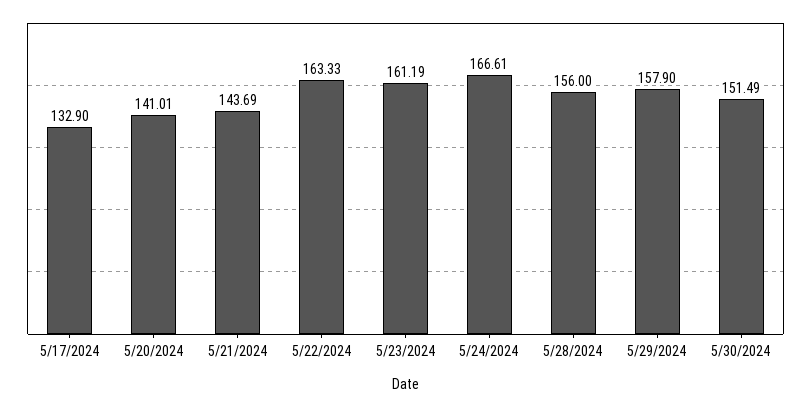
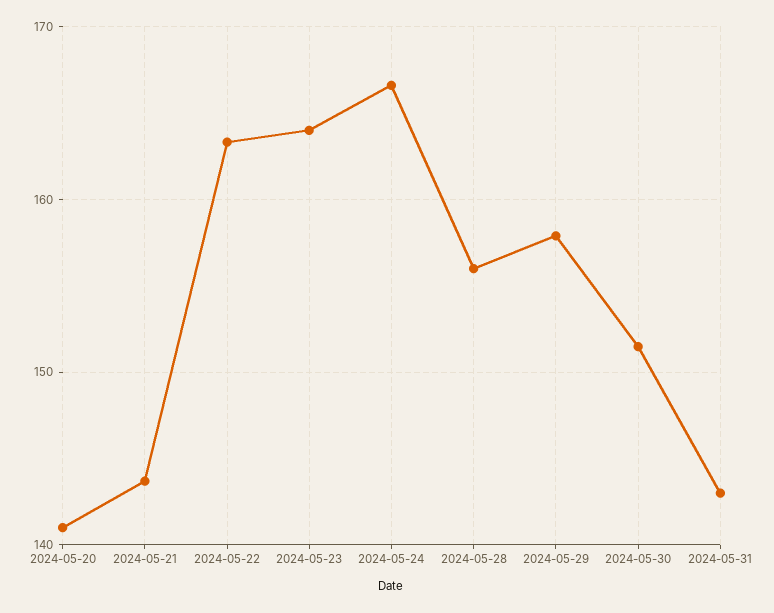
5/17/2024: 132.9 -> none
5/23/2024: 161.19 -> 164
2024-05-31: none -> 143

